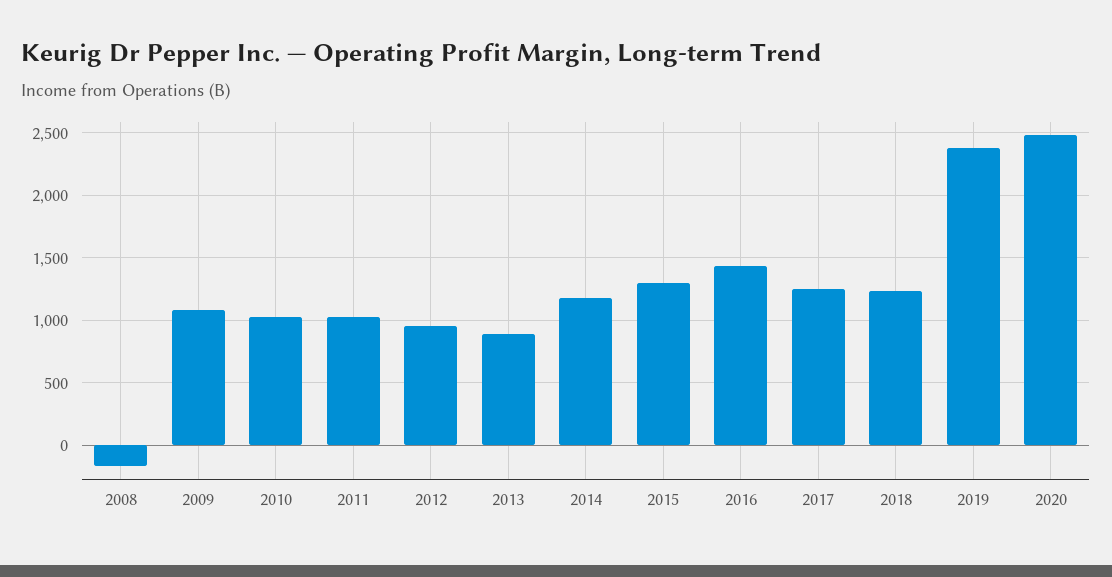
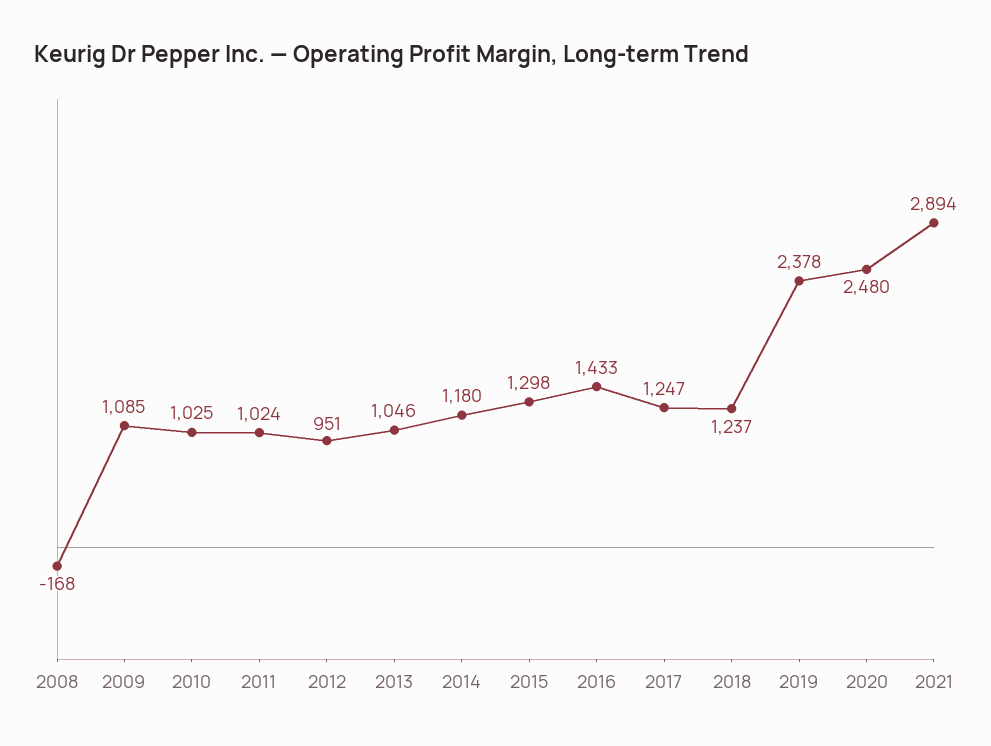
2013: 900 -> 1046
2021: none -> 2894

